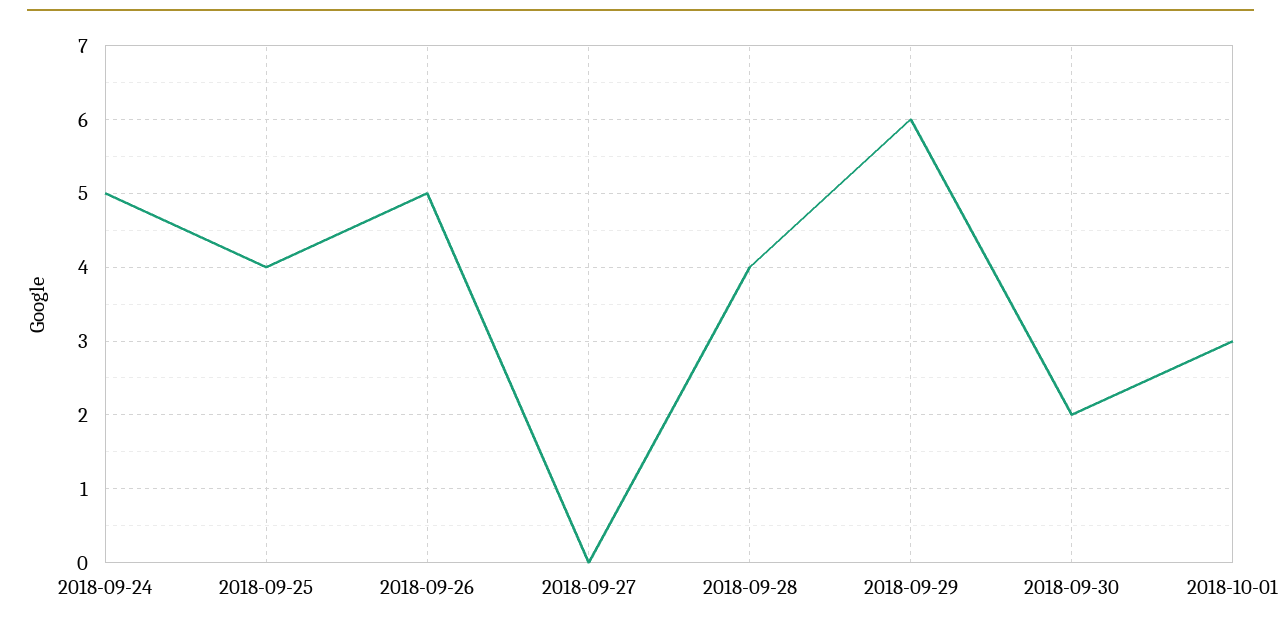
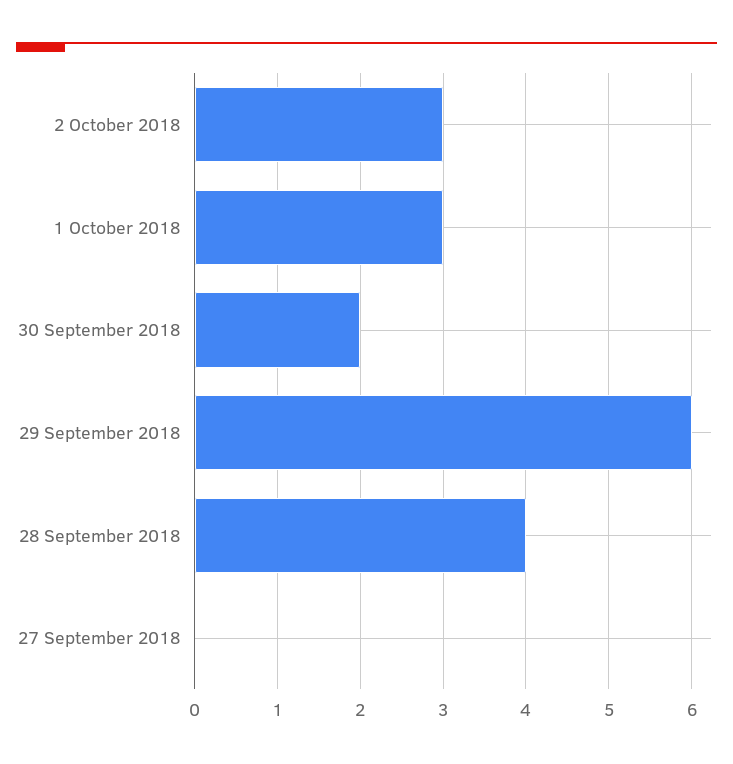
2018-09-24: 5 -> none
2018-09-25: 4 -> none
2018-09-26: 5 -> none
2 October 2018: none -> 3

